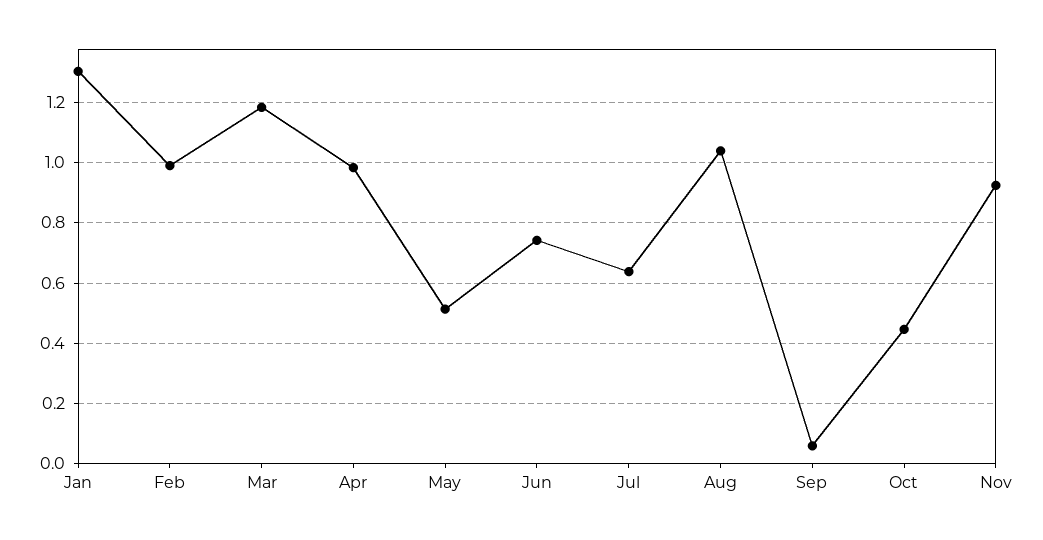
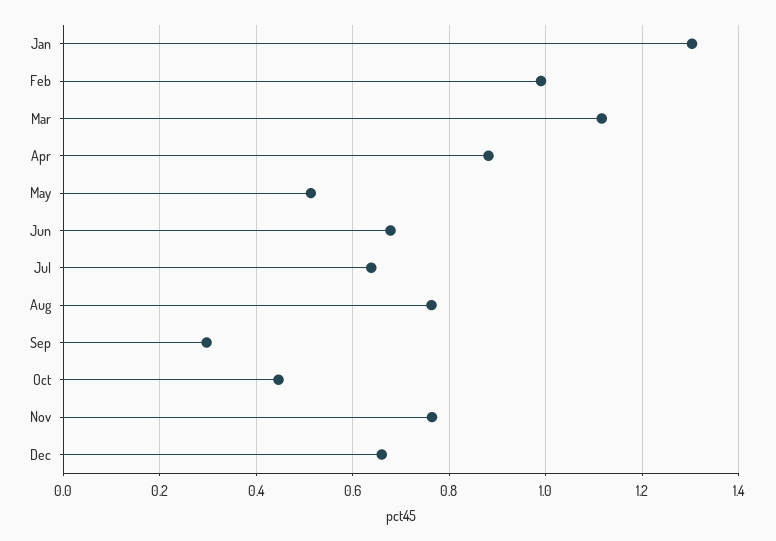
Mar: 1.18 -> 1.12
Apr: 0.98 -> 0.88
Jun: 0.74 -> 0.68
Aug: 1.04 -> 0.76
Sep: 0.06 -> 0.3
Nov: 0.92 -> 0.76
Dec: none -> 0.66

